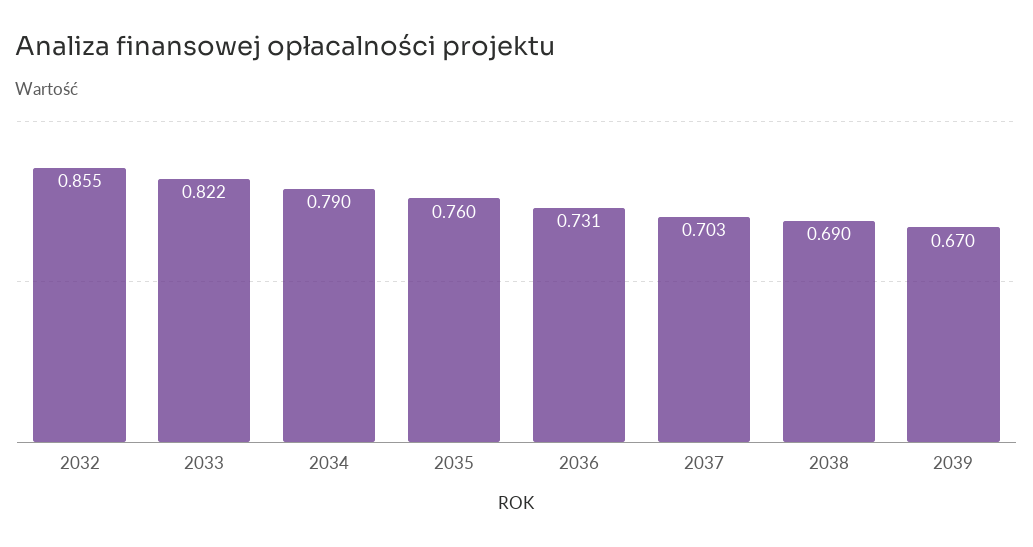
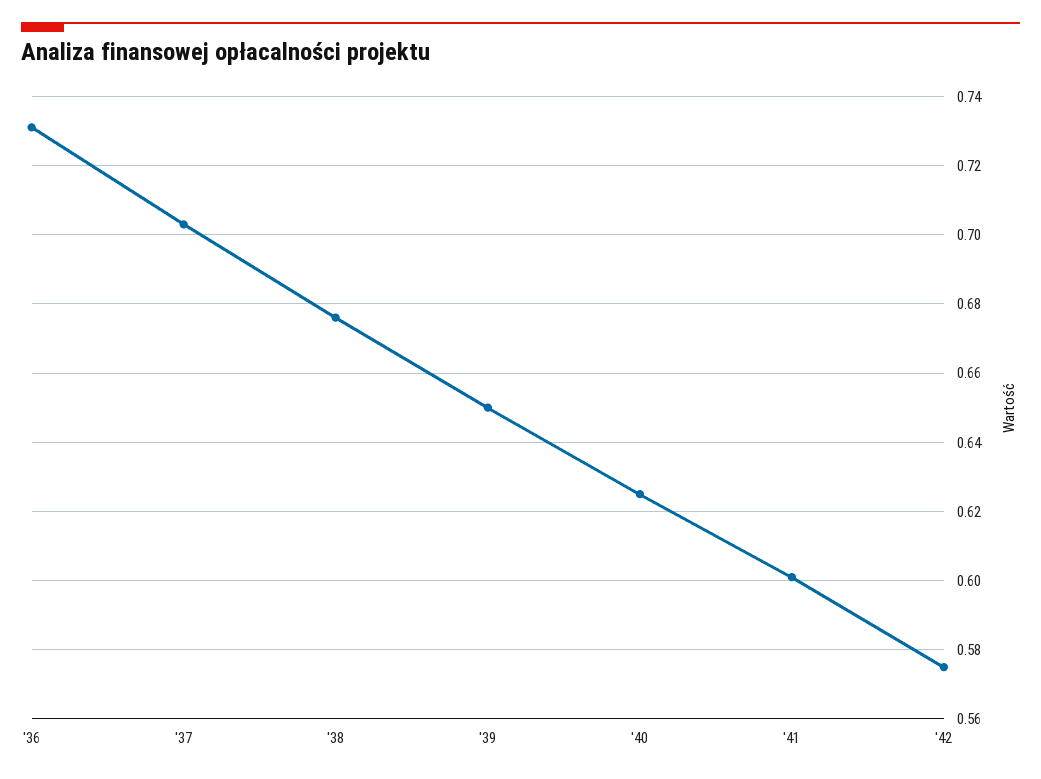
2032: 0.855 -> none
2033: 0.822 -> none
2034: 0.79 -> none
2035: 0.76 -> none
2038: 0.69 -> 0.675
2039: 0.67 -> 0.65
'40: none -> 0.625
'41: none -> 0.6
'42: none -> 0.575

